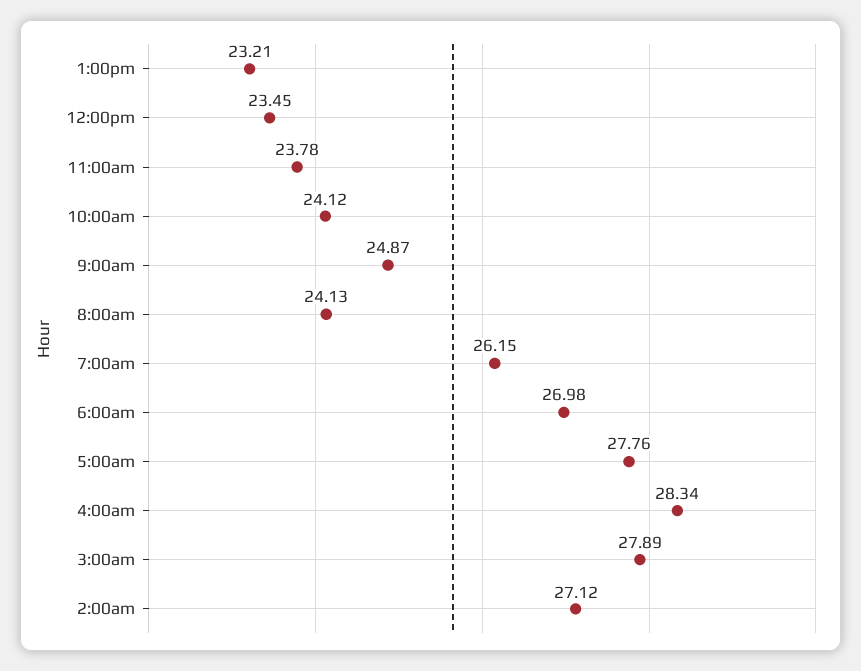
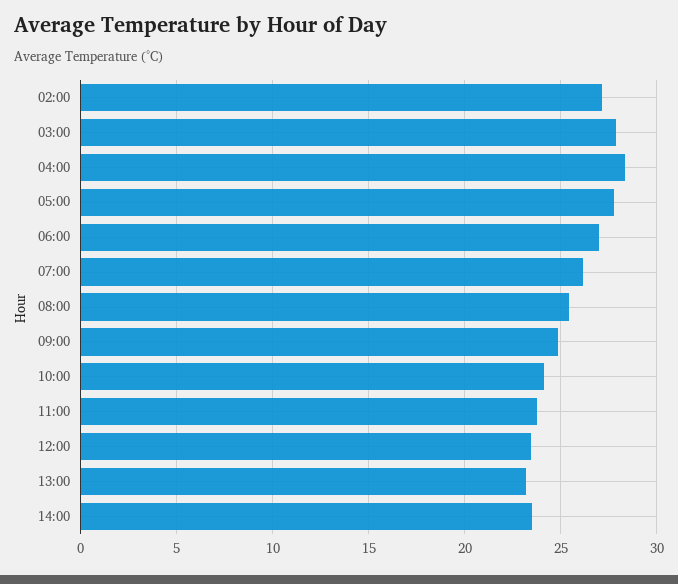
8:00am: 24.13 -> 25.5
14:00: none -> 23.5

